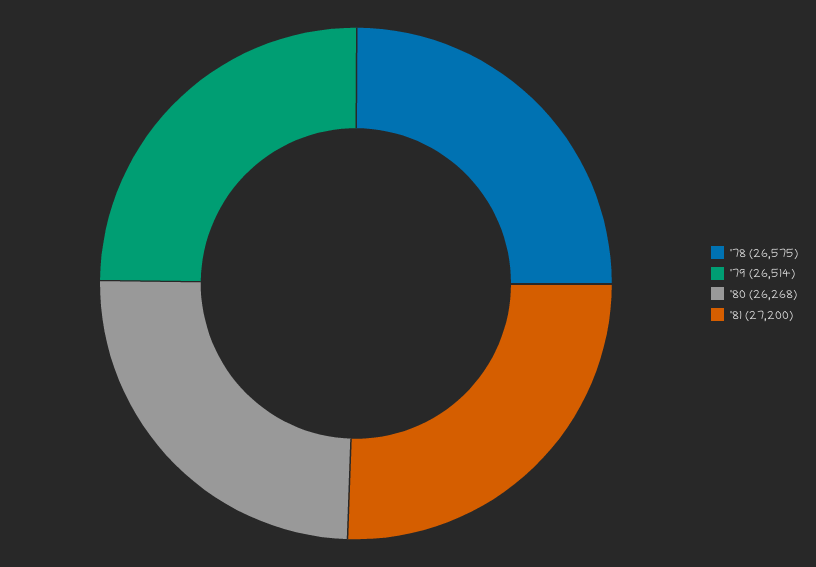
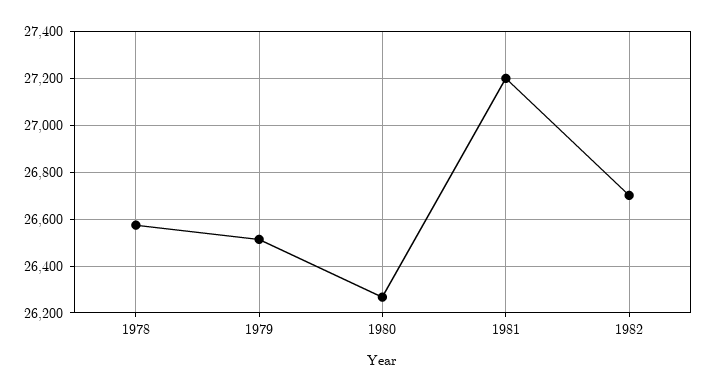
1982: none -> 26700

